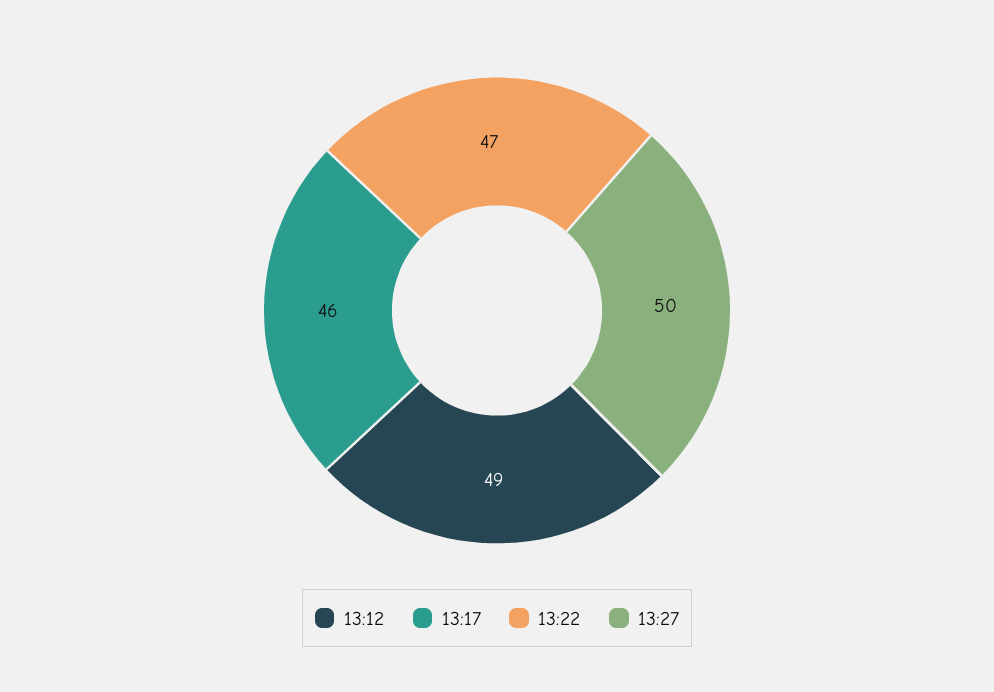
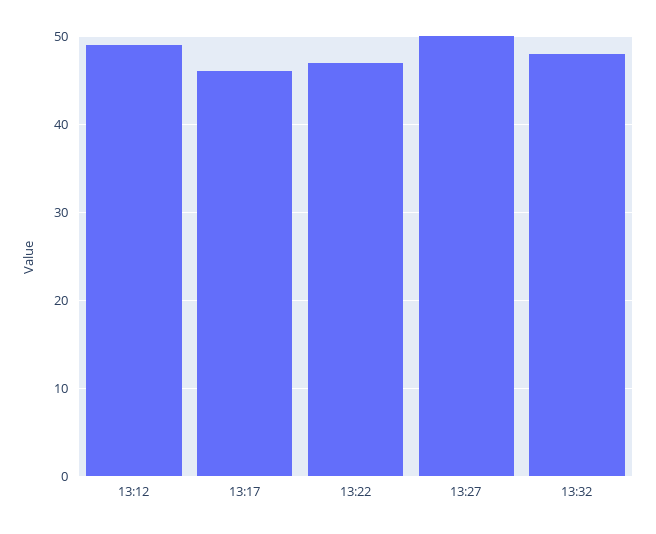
13:32: none -> 48

